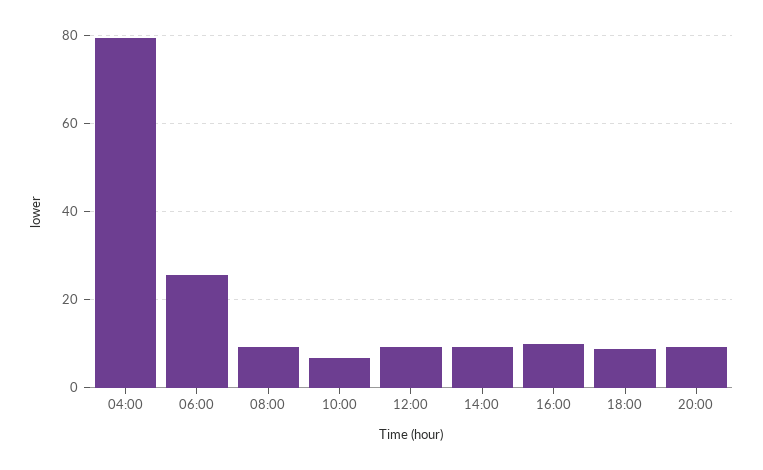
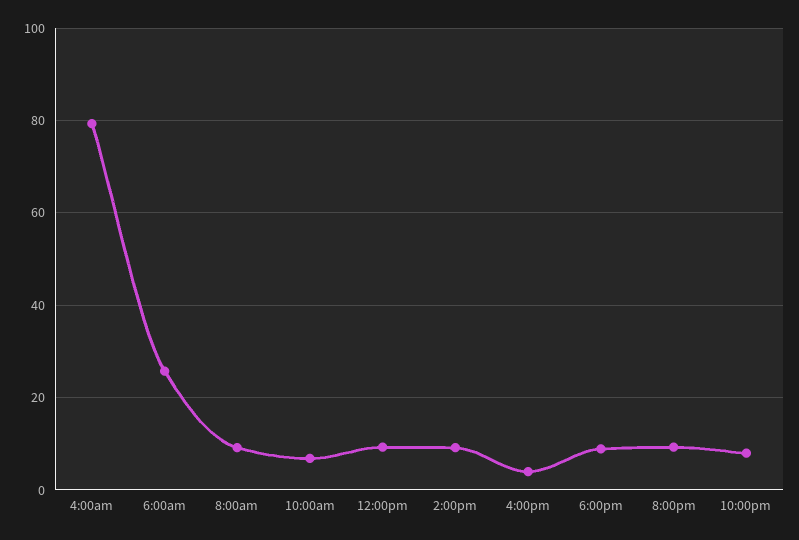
16:00: 10 -> 4
10:00pm: none -> 8

